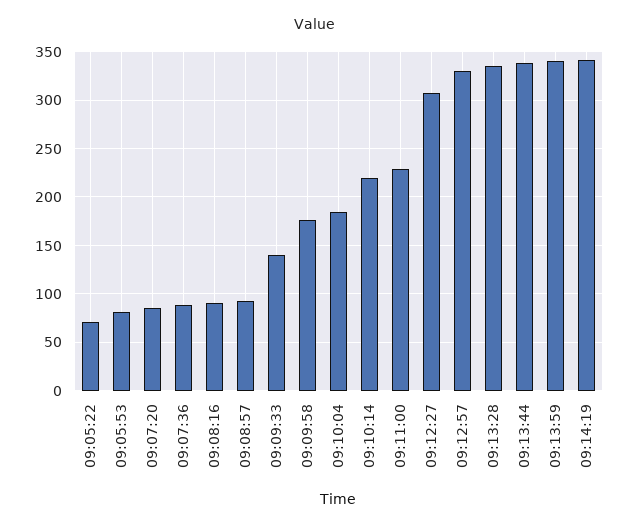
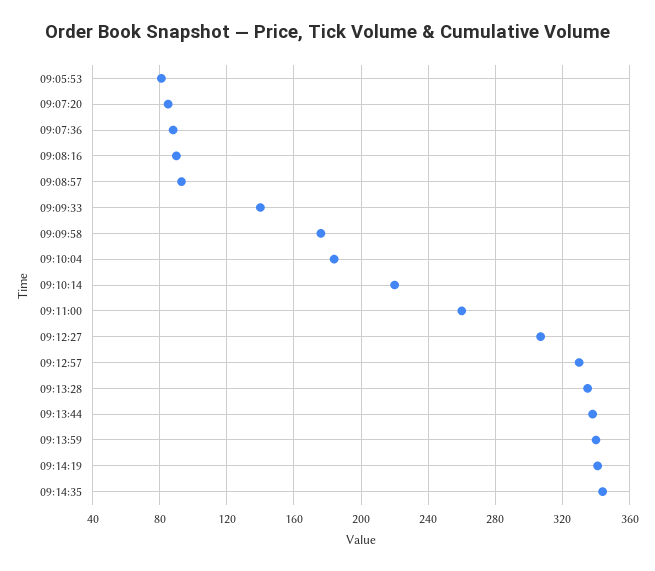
09:05:22: 70 -> none
09:11:00: 230 -> 260
09:14:35: none -> 345

